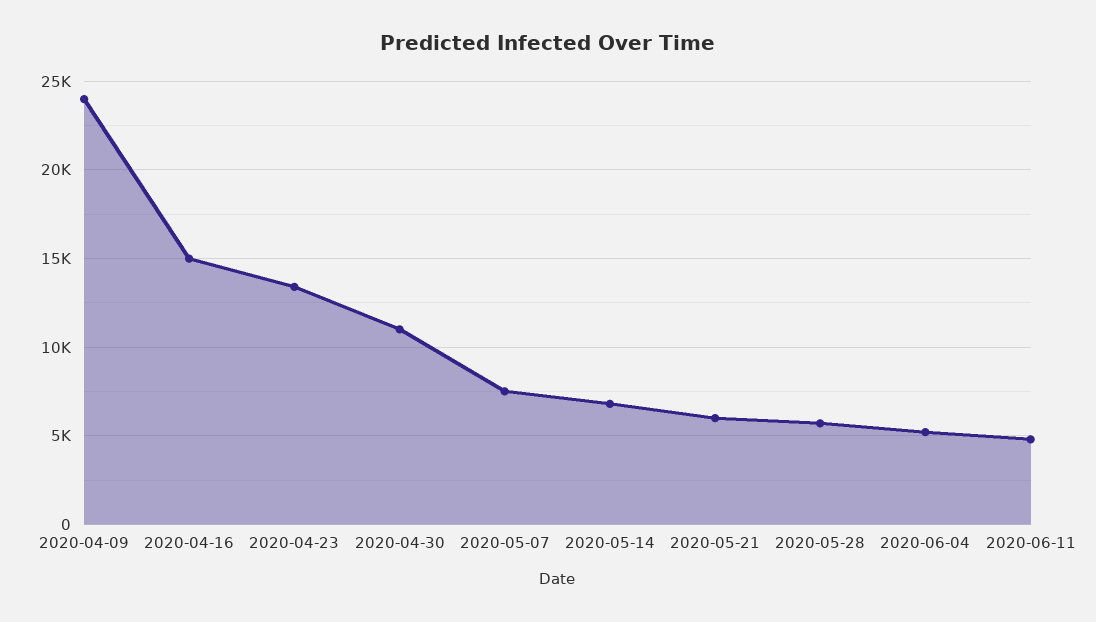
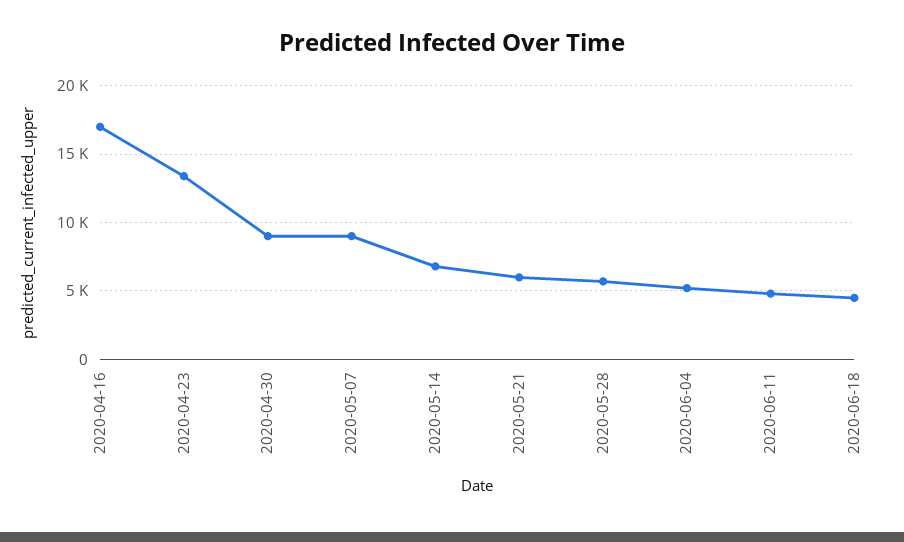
2020-04-09: 24000 -> none
2020-04-16: 15000 -> 17000
2020-04-30: 11000 -> 9000
2020-05-07: 7500 -> 9000
2020-06-18: none -> 4500

